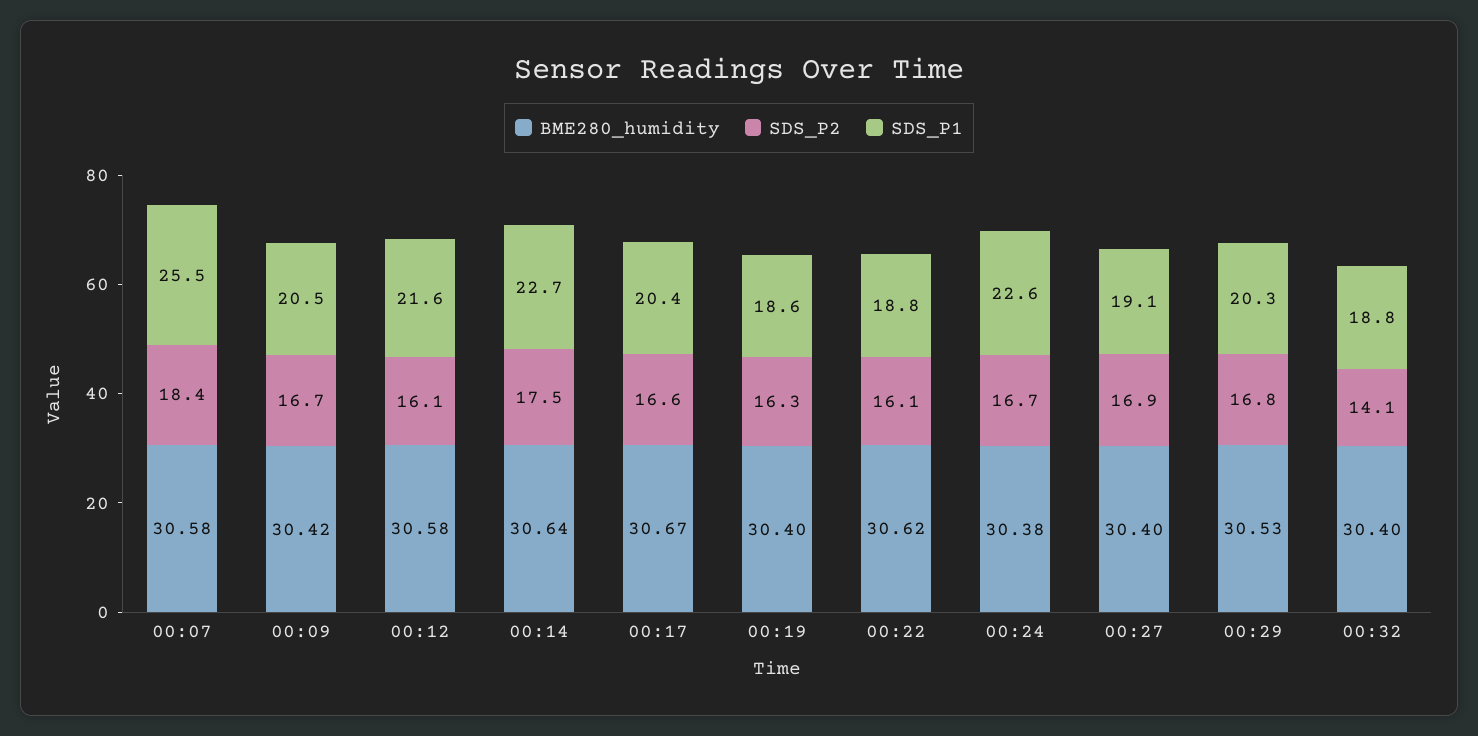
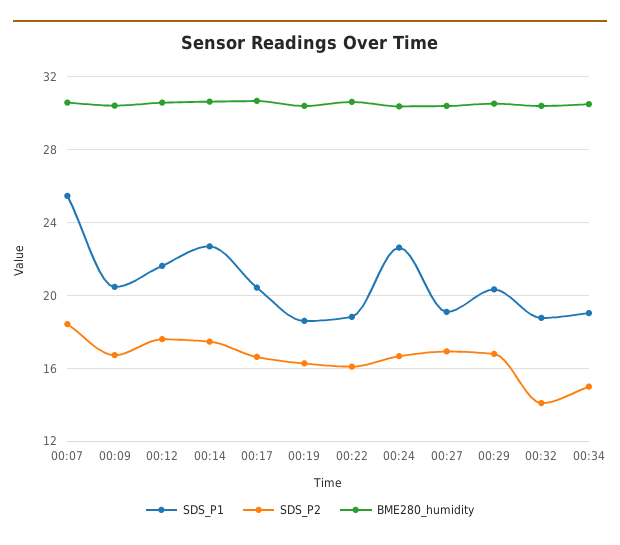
SDS_P2, 00:12: 16.1 -> 17.5
SDS_P1, 00:34: none -> 19
SDS_P2, 00:34: none -> 15
BME280_humidity, 00:34: none -> 30.5

